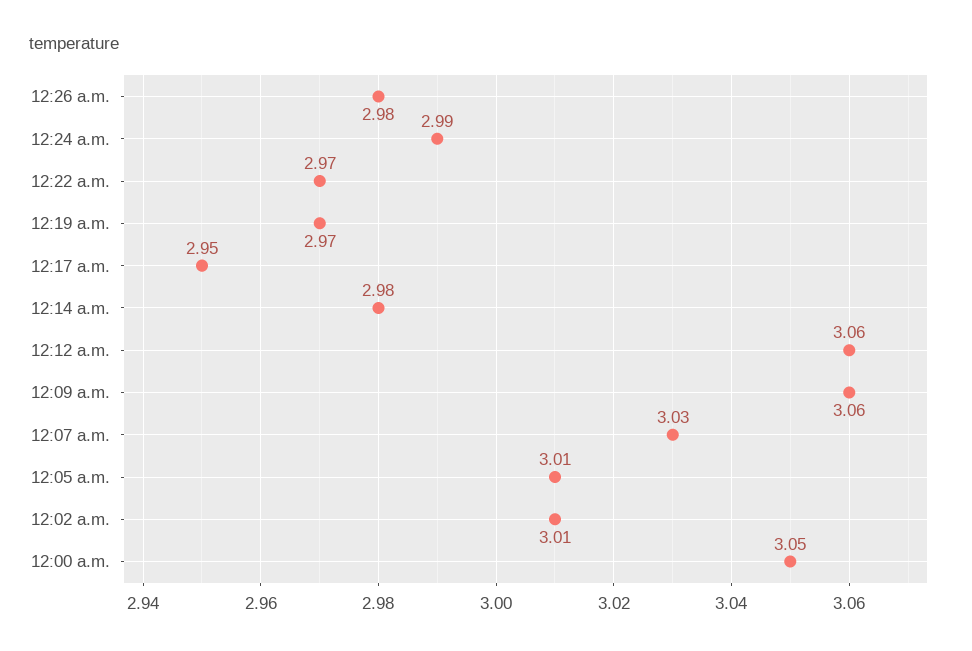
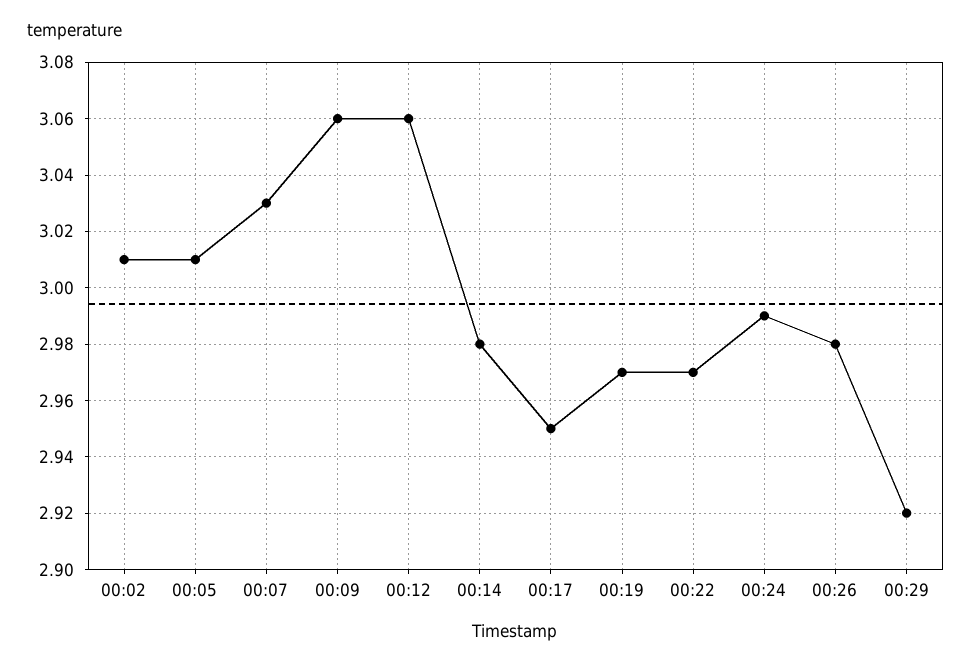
12:00 a.m.: 3.05 -> none
00:29: none -> 2.92

